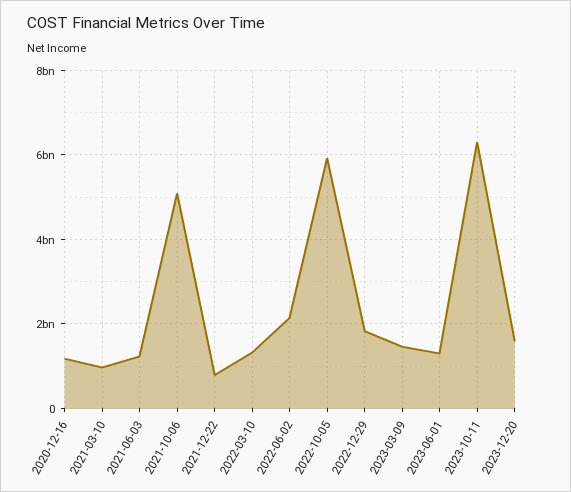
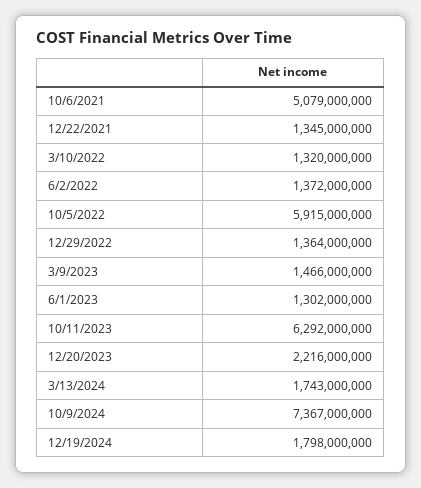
2020-12-16: 1200000000 -> none
2021-03-10: 1000000000 -> none
2021-06-03: 1200000000 -> none
2021-12-22: 800000000 -> 1345000000
2022-06-02: 2200000000 -> 1372000000
2022-12-29: 1800000000 -> 1364000000
2023-12-20: 1600000000 -> 2216000000
3/13/2024: none -> 1743000000
10/9/2024: none -> 7367000000
12/19/2024: none -> 1798000000

